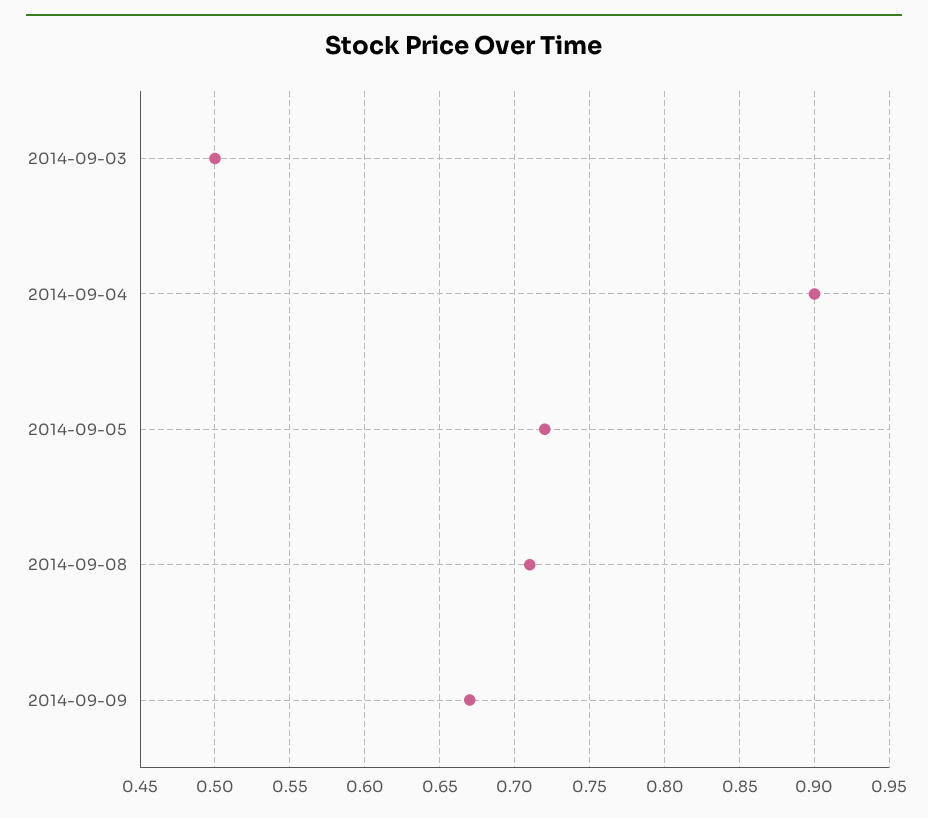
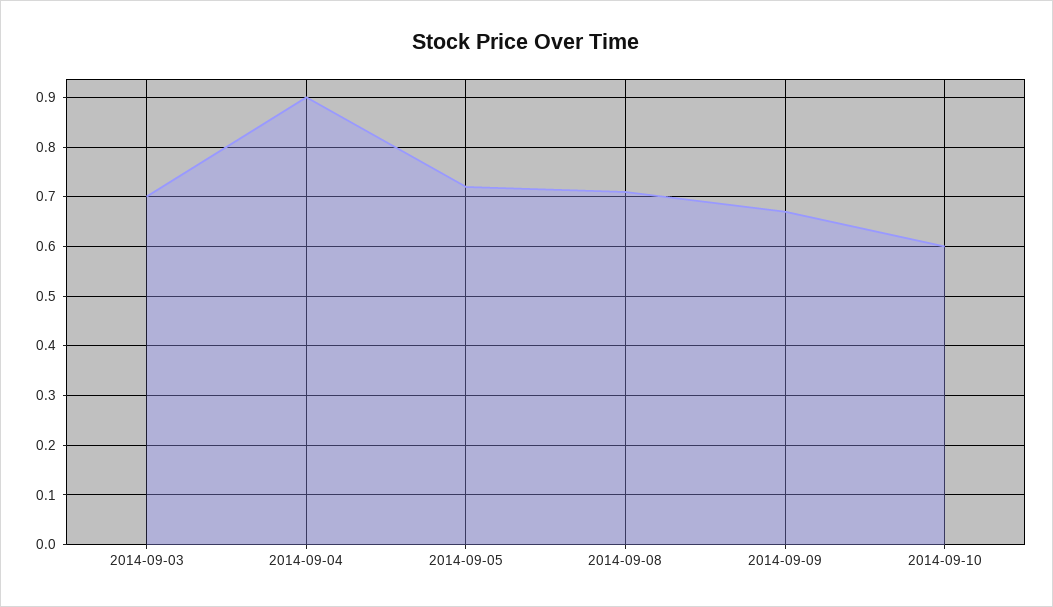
2014-09-03: 0.5 -> 0.7
2014-09-10: none -> 0.6

